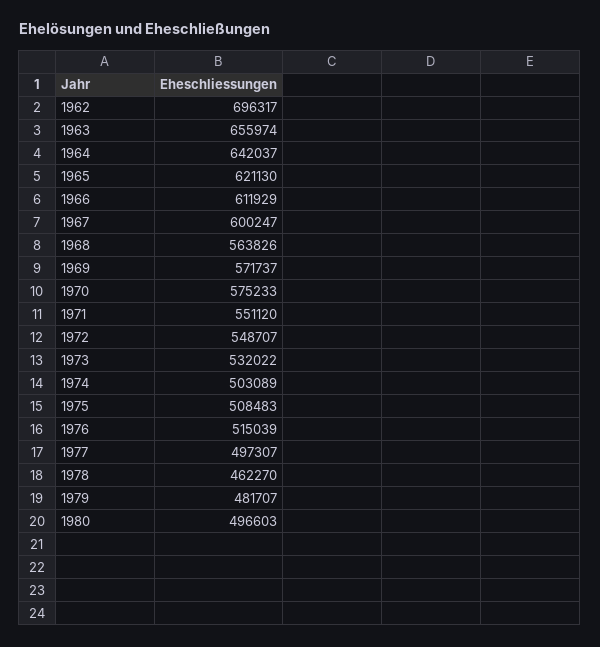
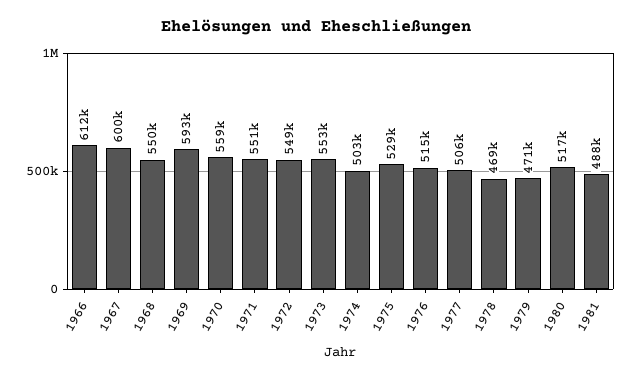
1962: 696317 -> none
1963: 655974 -> none
1964: 642037 -> none
1965: 621130 -> none
1968: 563826 -> 550000
1969: 571737 -> 593000
1970: 575233 -> 559000
1973: 532022 -> 553000
1975: 508483 -> 529000
1977: 497307 -> 506000
1978: 462270 -> 469000
1979: 481707 -> 471000
1980: 496603 -> 517000
1981: none -> 488000

